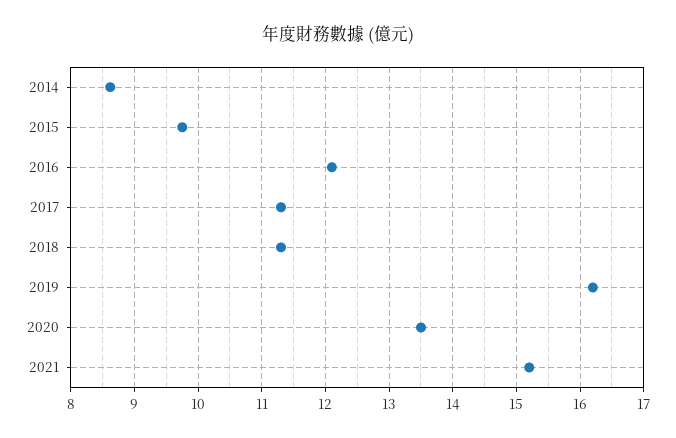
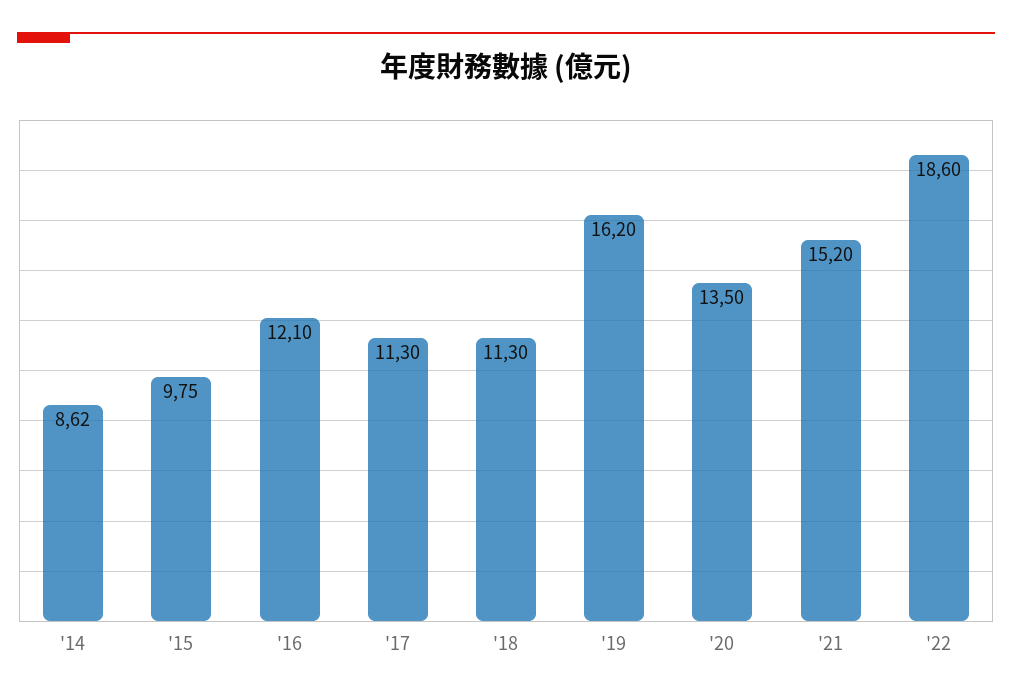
'22: none -> 18.6

